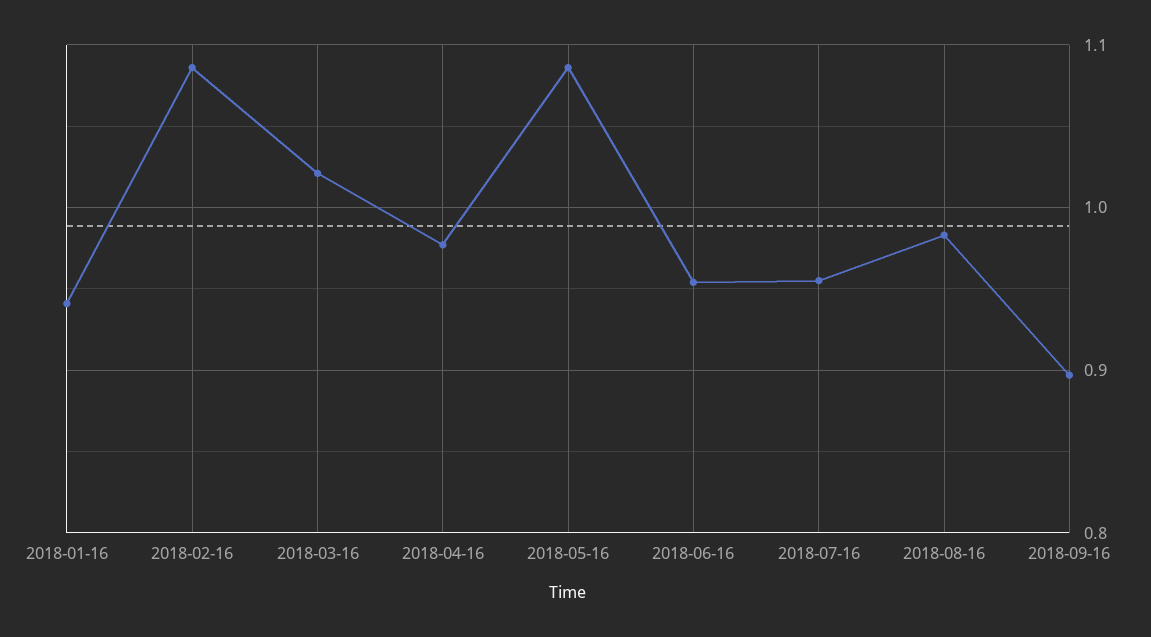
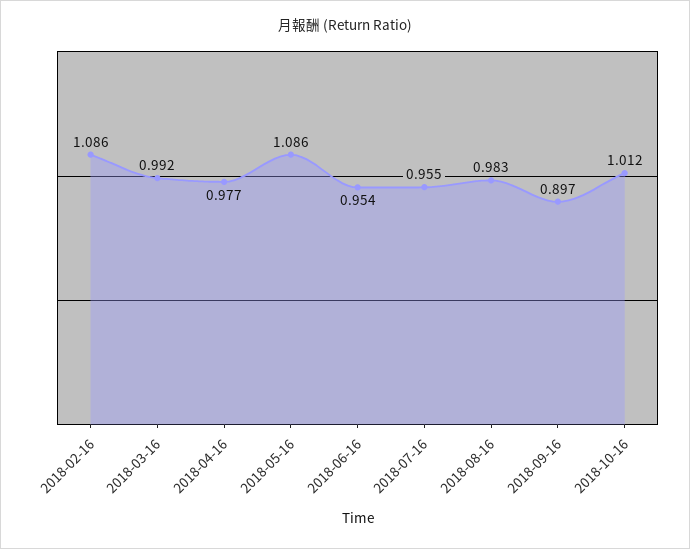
2018-01-16: 0.94 -> none
2018-03-16: 1.02 -> 0.992
2018-10-16: none -> 1.012

